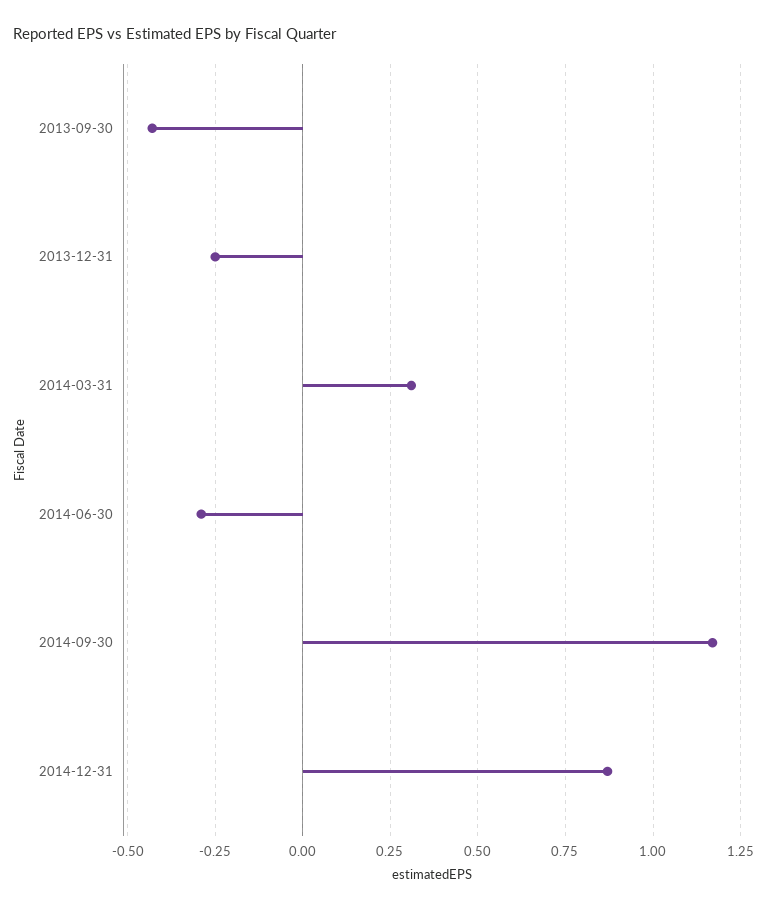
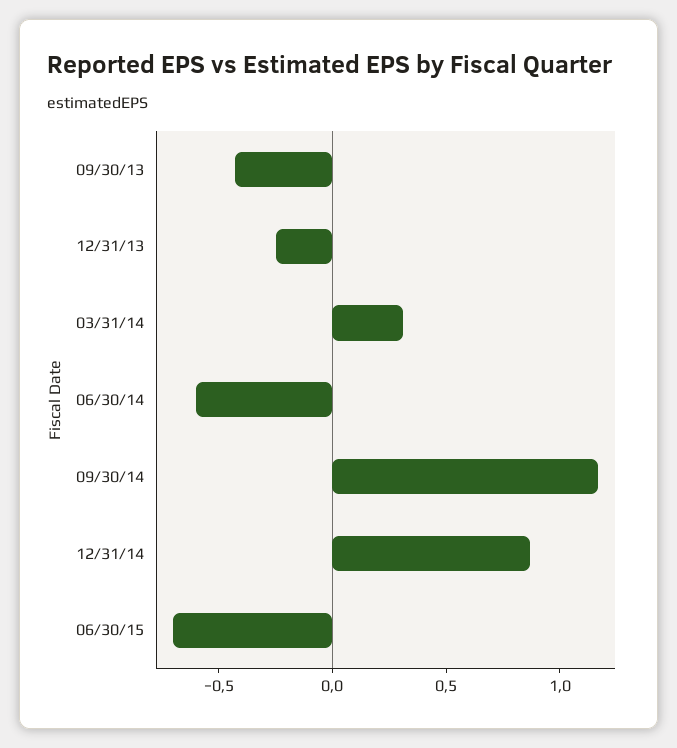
2014-06-30: -0.3 -> -0.6
06/30/15: none -> -0.7

